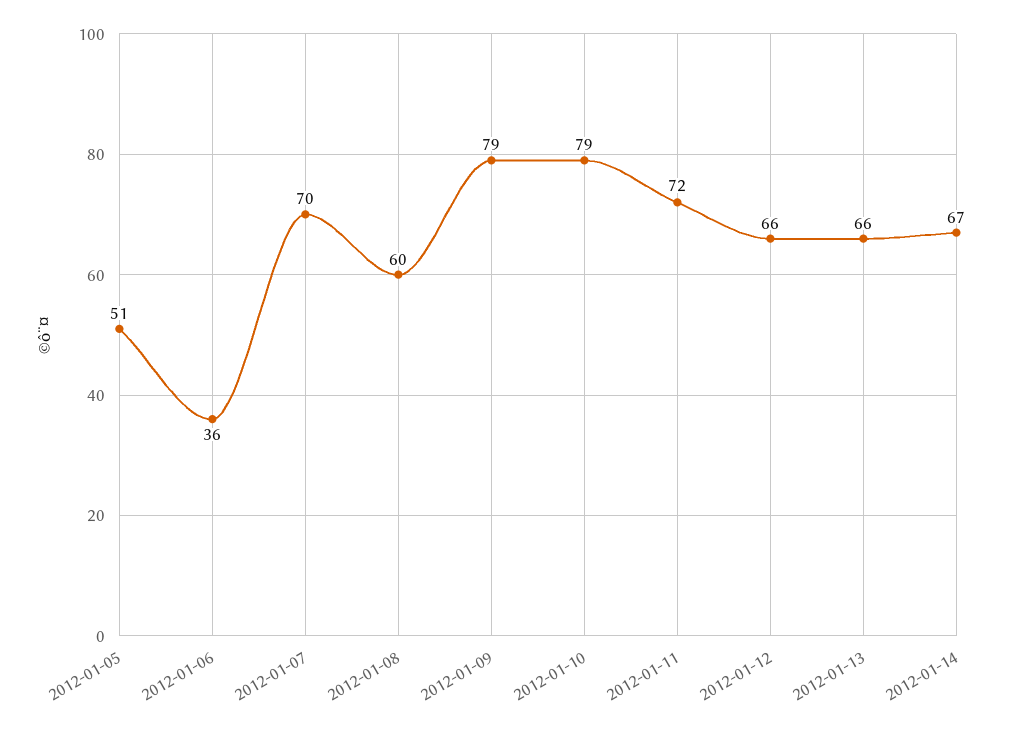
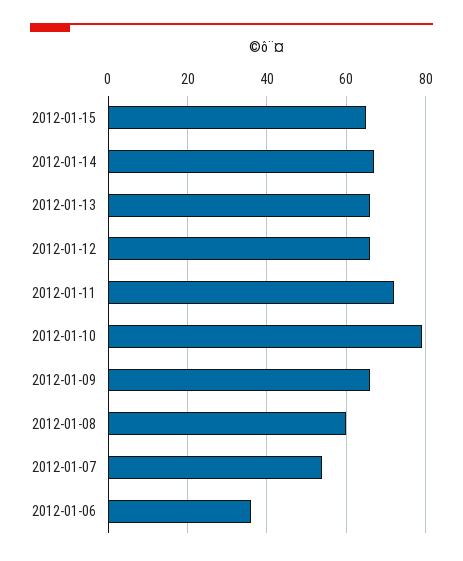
2012-01-05: 51 -> none
2012-01-07: 70 -> 55
2012-01-09: 79 -> 65
2012-01-15: none -> 65

